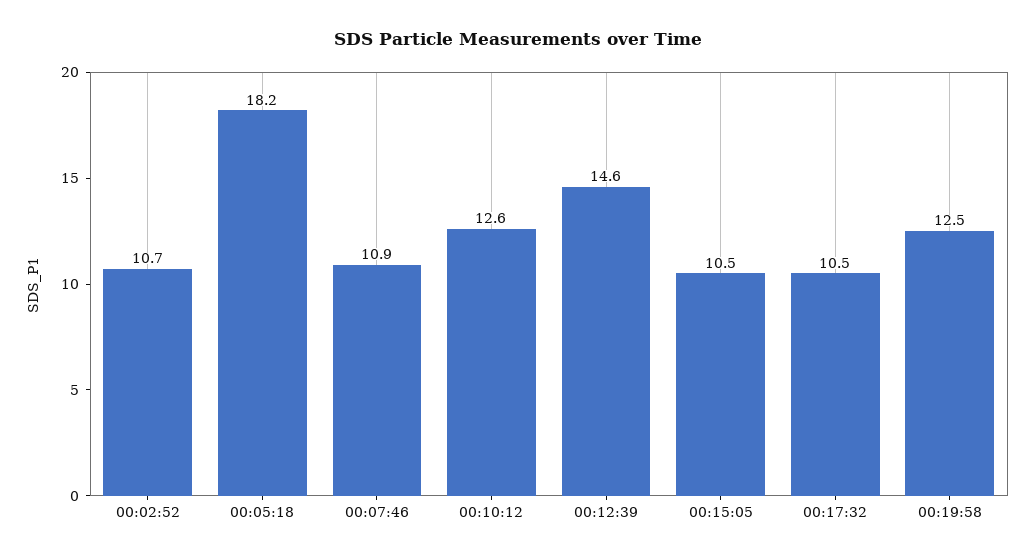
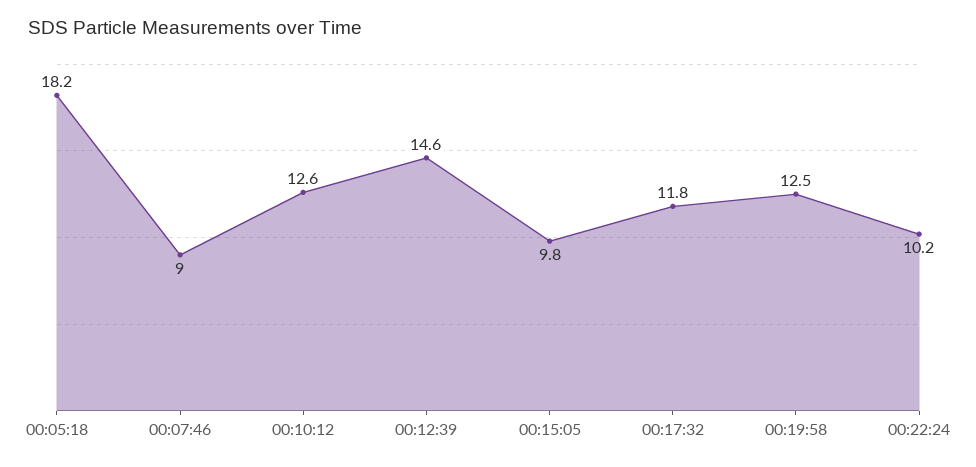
00:02:52: 10.7 -> none
00:07:46: 10.9 -> 9
00:15:05: 10.5 -> 9.8
00:17:32: 10.5 -> 11.8
00:22:24: none -> 10.2

